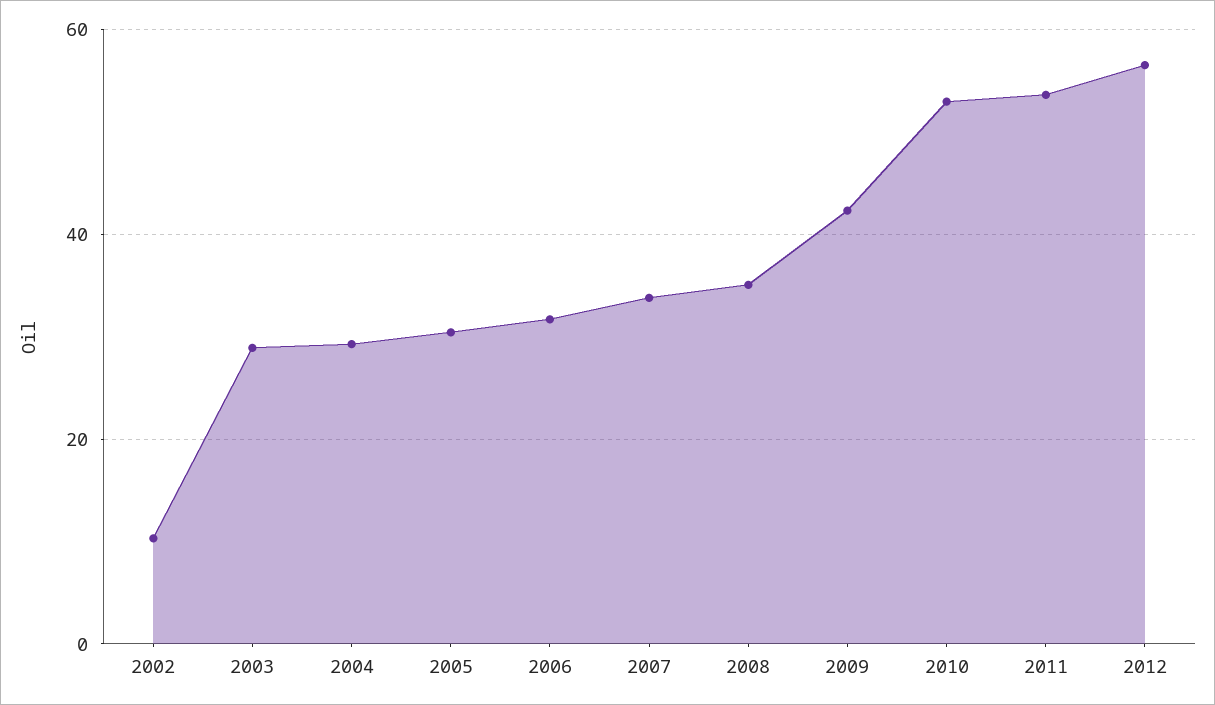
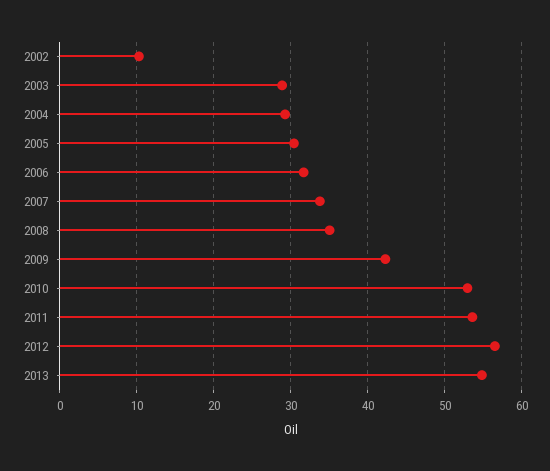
2013: none -> 55

